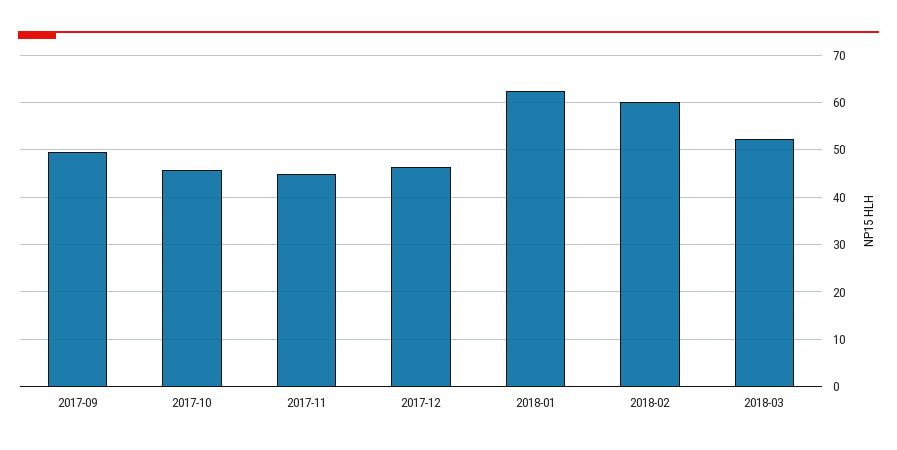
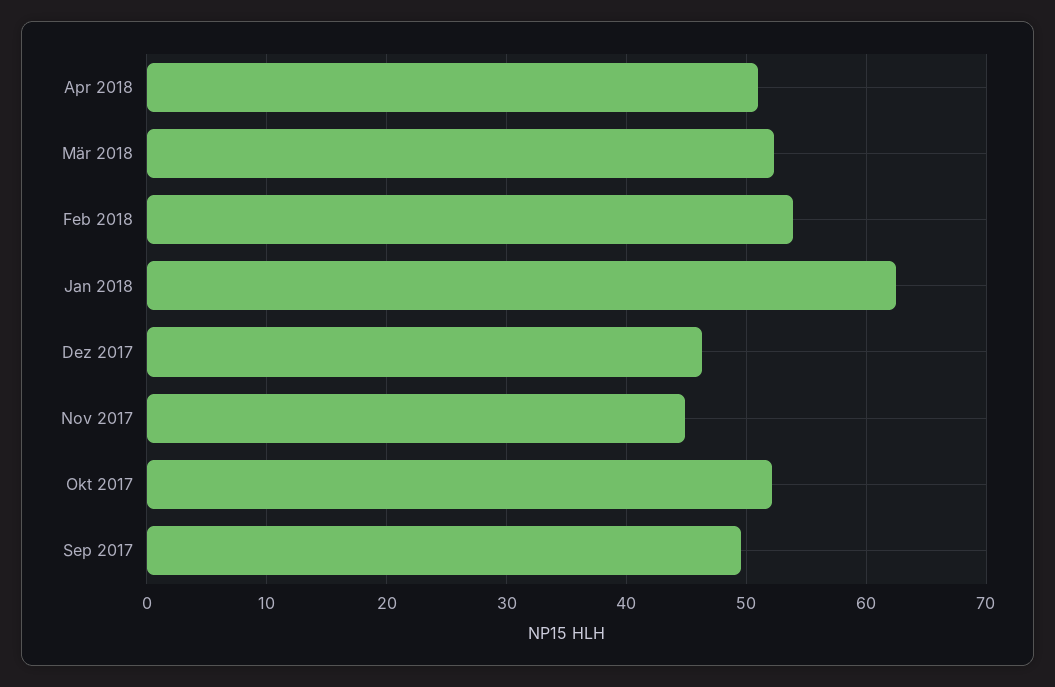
2017-10: 46 -> 52
2018-02: 60 -> 54
Apr 2018: none -> 51

